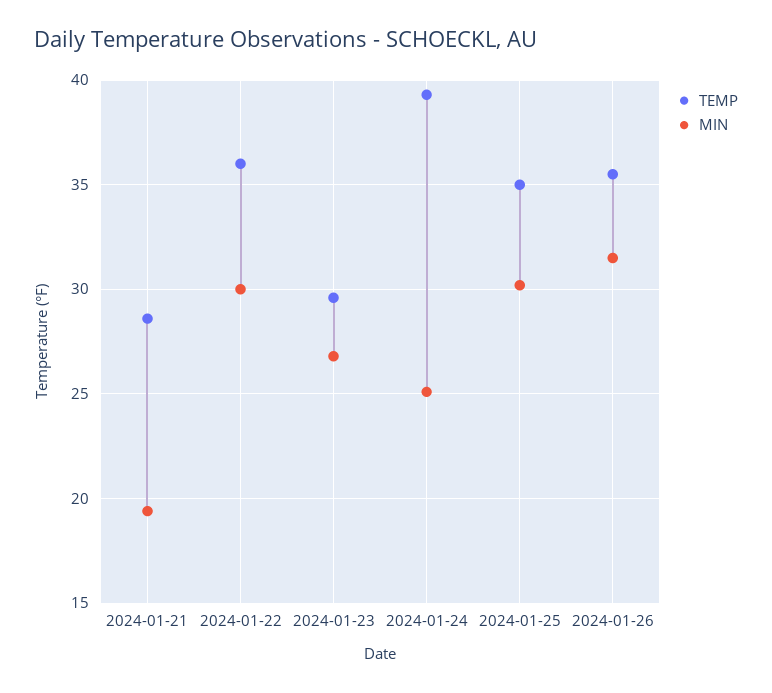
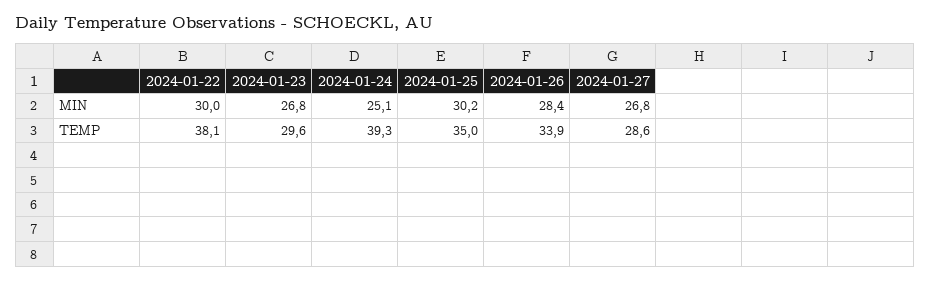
TEMP, 2024-01-21: 28.5 -> none
MIN, 2024-01-21: 19.5 -> none
TEMP, 2024-01-22: 36 -> 38.1
TEMP, 2024-01-26: 35.5 -> 33.9
MIN, 2024-01-26: 31.5 -> 28.4
MIN, 2024-01-27: none -> 26.8
TEMP, 2024-01-27: none -> 28.6

